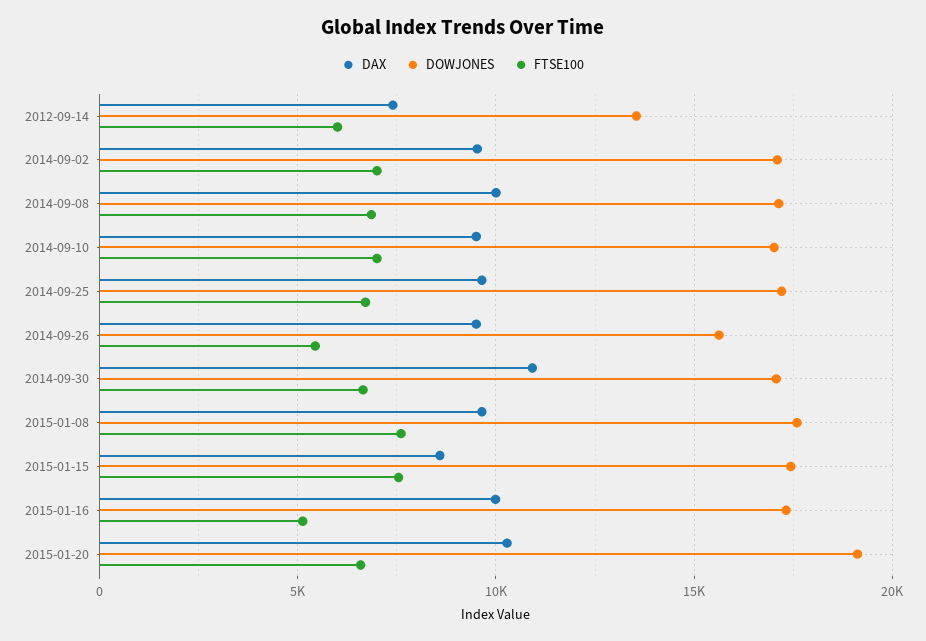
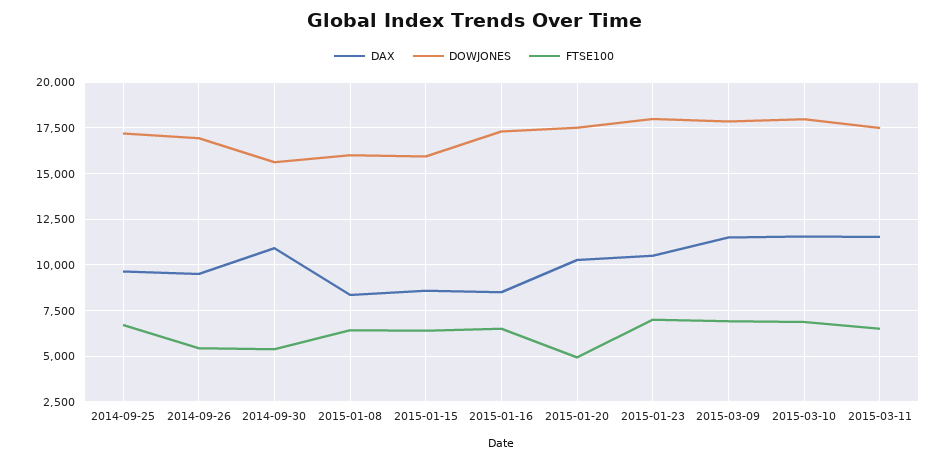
DAX, 2012-09-14: 7500 -> none
DOWJONES, 2012-09-14: 13500 -> none
FTSE100, 2012-09-14: 6000 -> none
DAX, 2014-09-02: 9500 -> none
DOWJONES, 2014-09-02: 17000 -> none
FTSE100, 2014-09-02: 7000 -> none
DAX, 2014-09-08: 10000 -> none
DOWJONES, 2014-09-08: 17000 -> none
FTSE100, 2014-09-08: 7000 -> none
DAX, 2014-09-10: 9500 -> none
DOWJONES, 2014-09-10: 17000 -> none
FTSE100, 2014-09-10: 7000 -> none
DOWJONES, 2014-09-26: 15500 -> 17000
DOWJONES, 2014-09-30: 17000 -> 15500
FTSE100, 2014-09-30: 6500 -> 5500
DAX, 2015-01-08: 9500 -> 8500
DOWJONES, 2015-01-08: 17500 -> 16000
FTSE100, 2015-01-08: 7500 -> 6500
DOWJONES, 2015-01-15: 17500 -> 16000
FTSE100, 2015-01-15: 7500 -> 6500
DAX, 2015-01-16: 10000 -> 8500
FTSE100, 2015-01-16: 5000 -> 6500
DOWJONES, 2015-01-20: 19000 -> 17500
FTSE100, 2015-01-20: 6500 -> 5000
DAX, 2015-01-23: none -> 10500
DOWJONES, 2015-01-23: none -> 18000
FTSE100, 2015-01-23: none -> 7000
DAX, 2015-03-09: none -> 11500
DOWJONES, 2015-03-09: none -> 18000
FTSE100, 2015-03-09: none -> 7000
DAX, 2015-03-10: none -> 11500
DOWJONES, 2015-03-10: none -> 18000
FTSE100, 2015-03-10: none -> 7000
DAX, 2015-03-11: none -> 11500
DOWJONES, 2015-03-11: none -> 17500
FTSE100, 2015-03-11: none -> 6500

